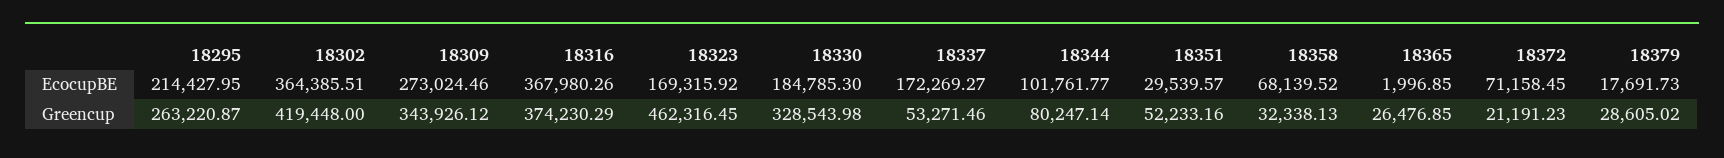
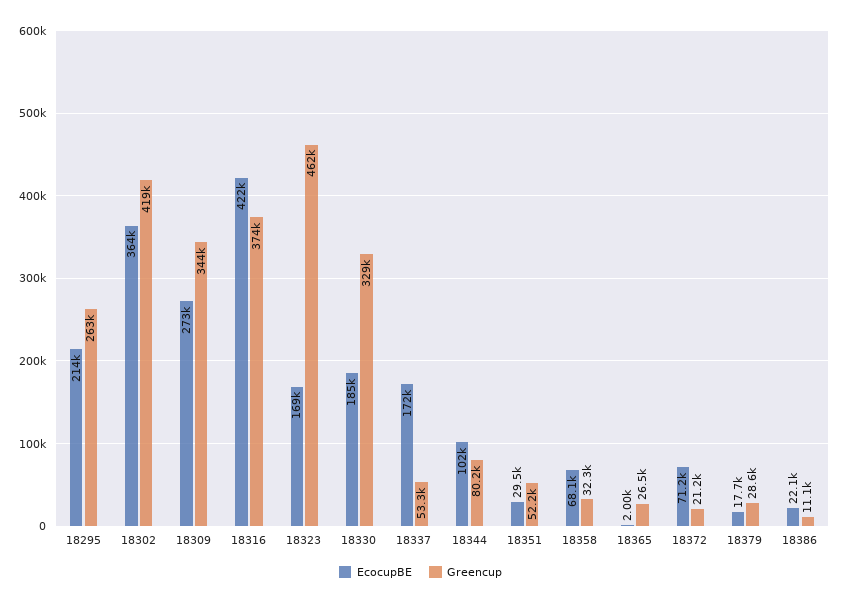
EcocupBE, 18316: 367980.26 -> 422000
EcocupBE, 18386: none -> 22100
Greencup, 18386: none -> 11100

